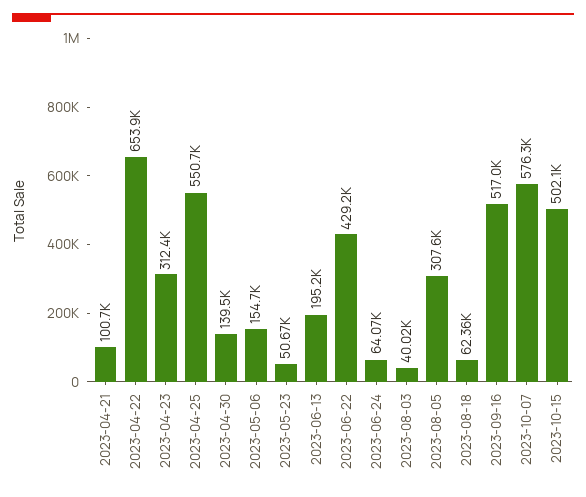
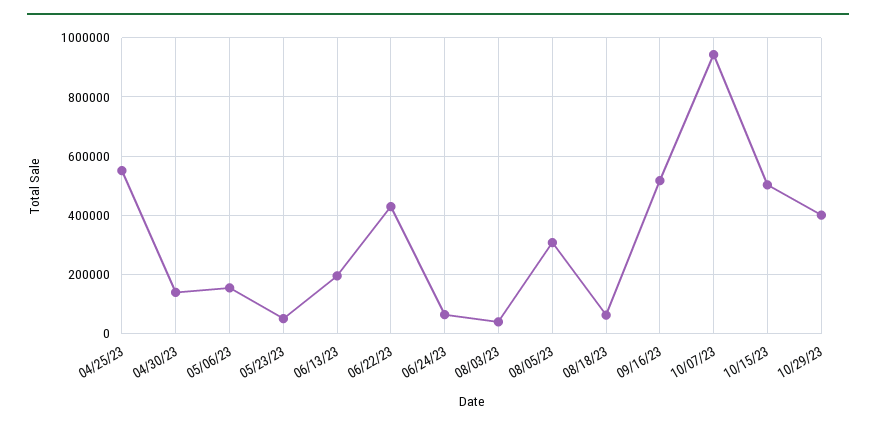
2023-04-21: 100700 -> none
2023-04-22: 653900 -> none
2023-04-23: 312400 -> none
2023-10-07: 576300 -> 950000
10/29/23: none -> 400000

